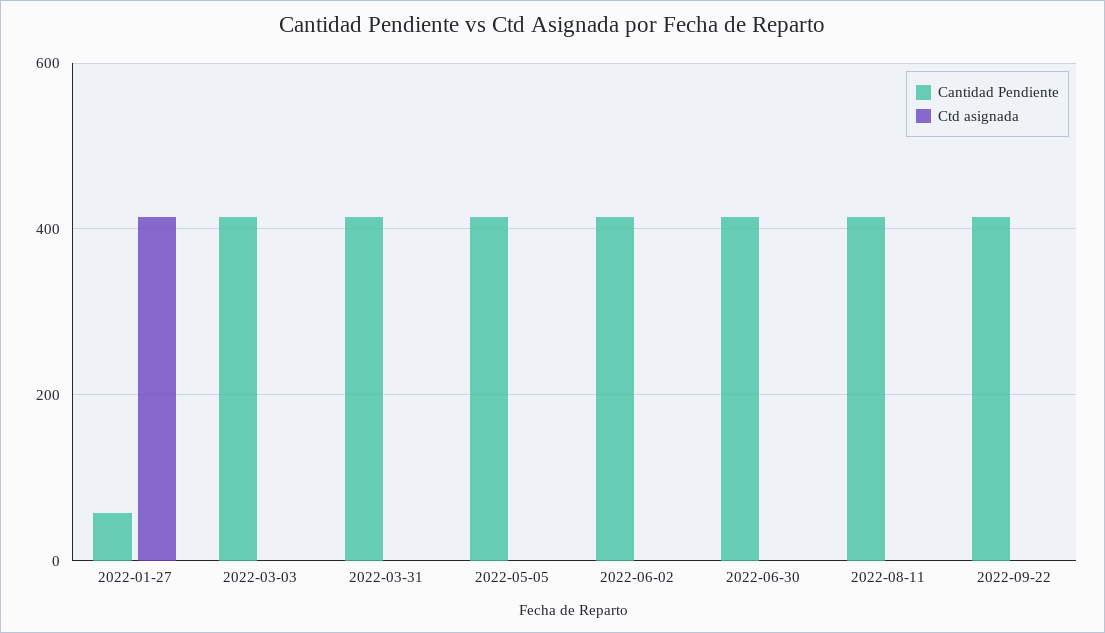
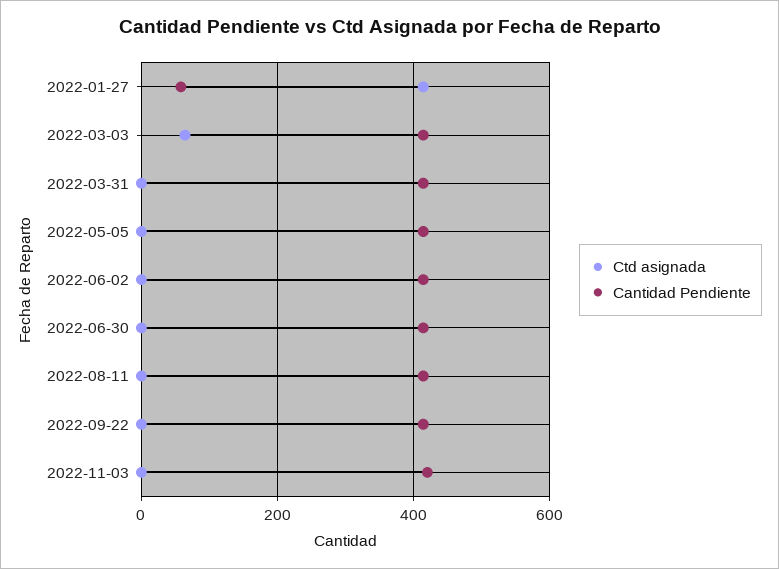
Ctd asignada, 2022-03-03: 0 -> 60
Ctd asignada, 2022-11-03: none -> 0
Cantidad Pendiente, 2022-11-03: none -> 420

